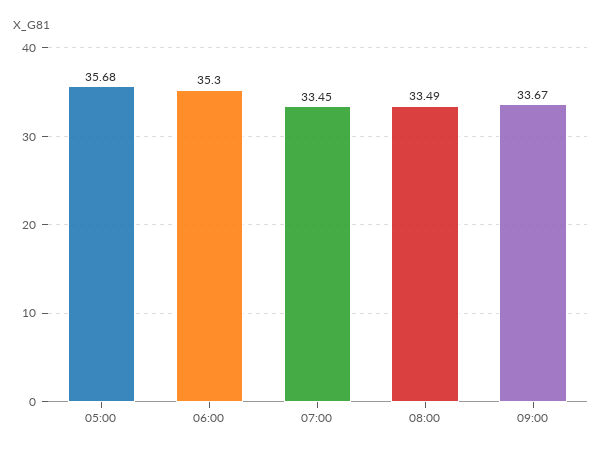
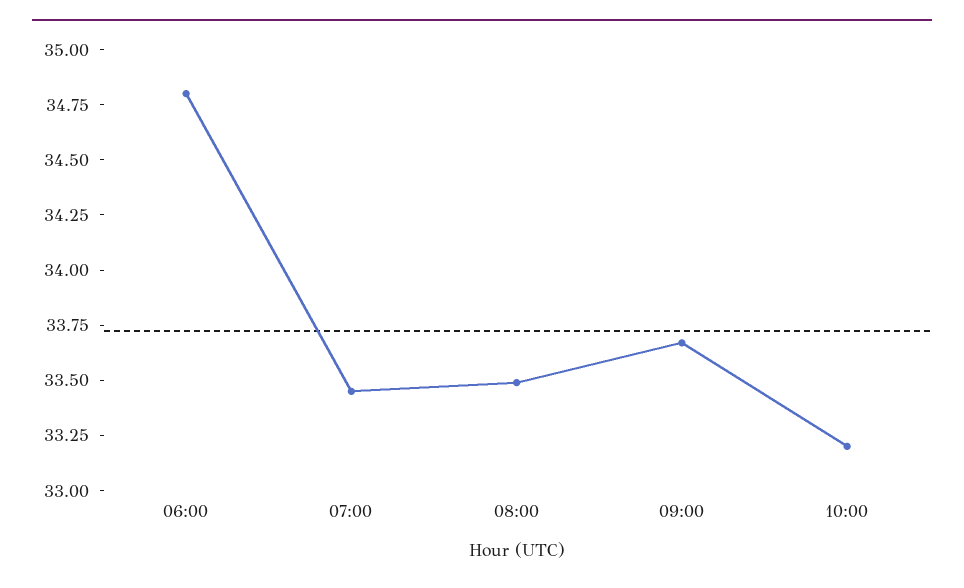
05:00: 35.68 -> none
06:00: 35.3 -> 34.8
10:00: none -> 33.2

